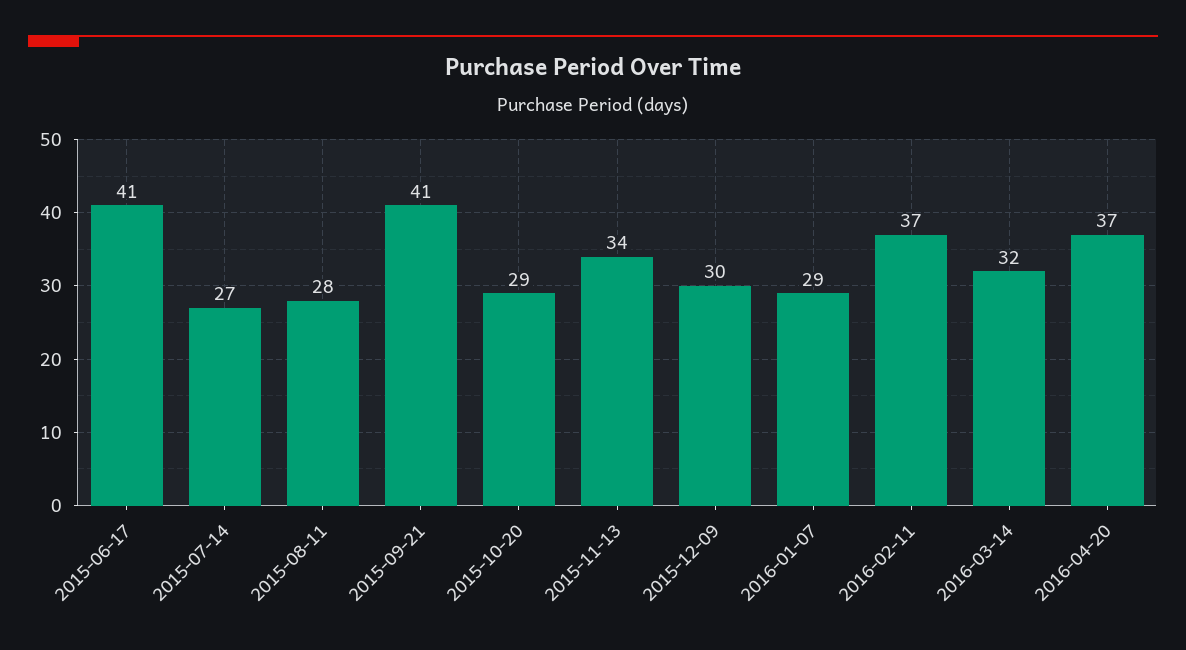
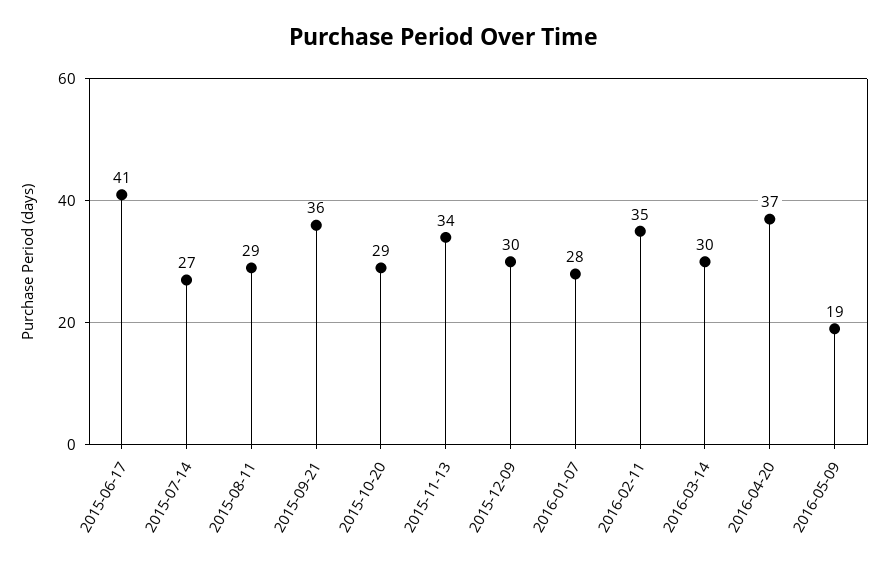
2015-08-11: 28 -> 29
2015-09-21: 41 -> 36
2016-01-07: 29 -> 28
2016-02-11: 37 -> 35
2016-03-14: 32 -> 30
2016-05-09: none -> 19

